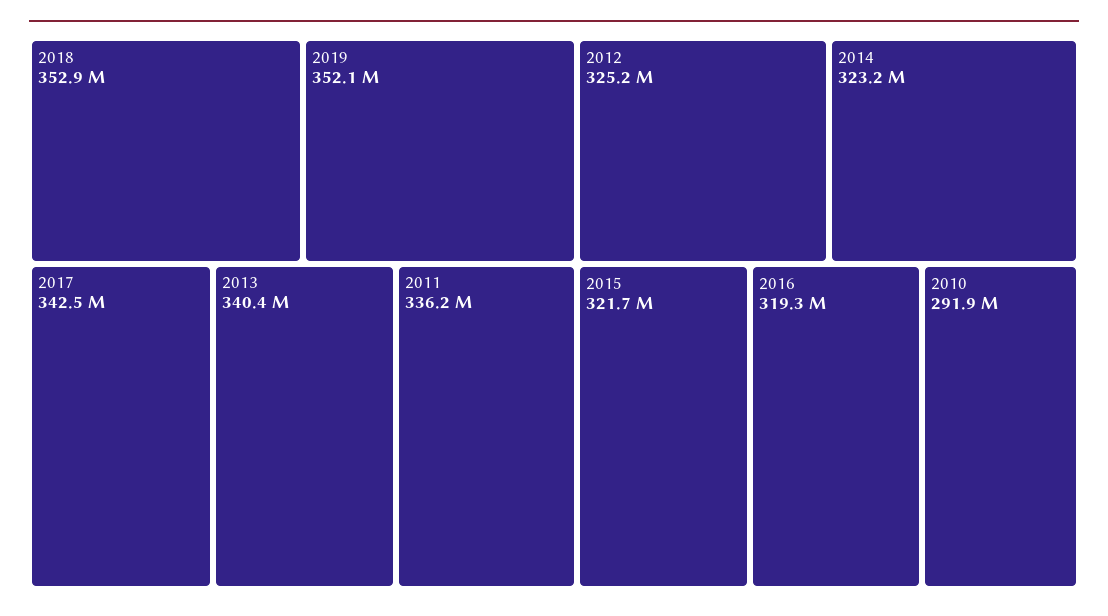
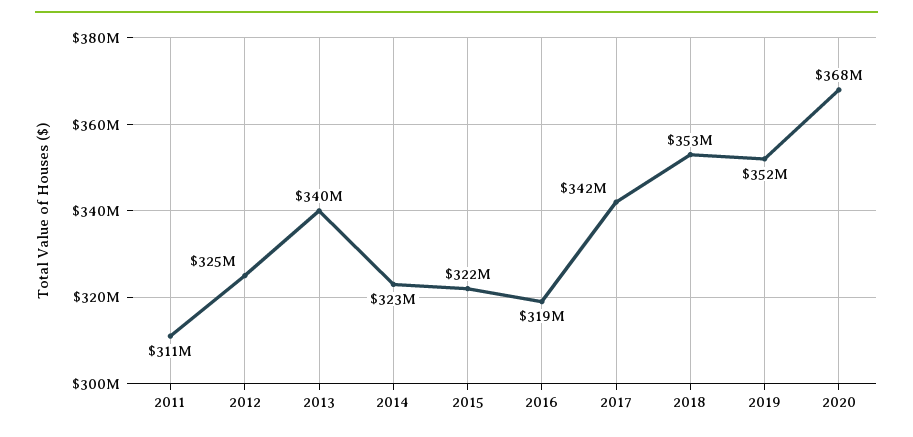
2011: 336200000 -> 311000000
2010: 291900000 -> none
2020: none -> 368000000

